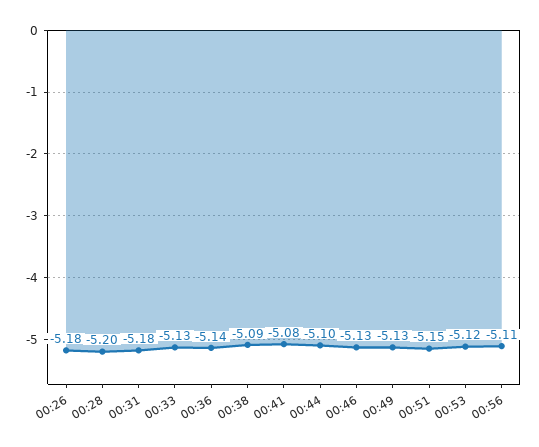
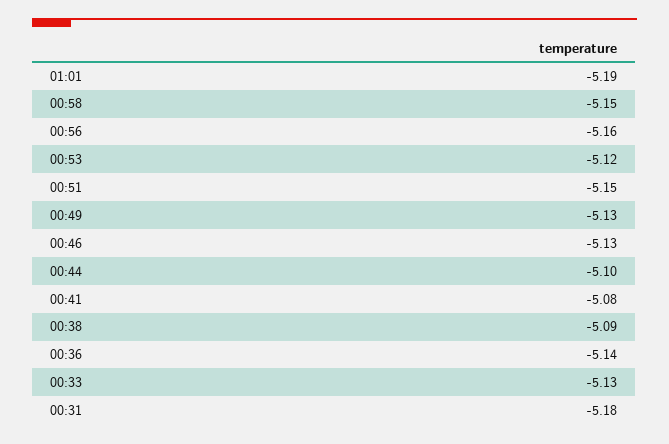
00:26: -5.18 -> none
00:28: -5.2 -> none
00:56: -5.11 -> -5.16
01:01: none -> -5.19
00:58: none -> -5.15

